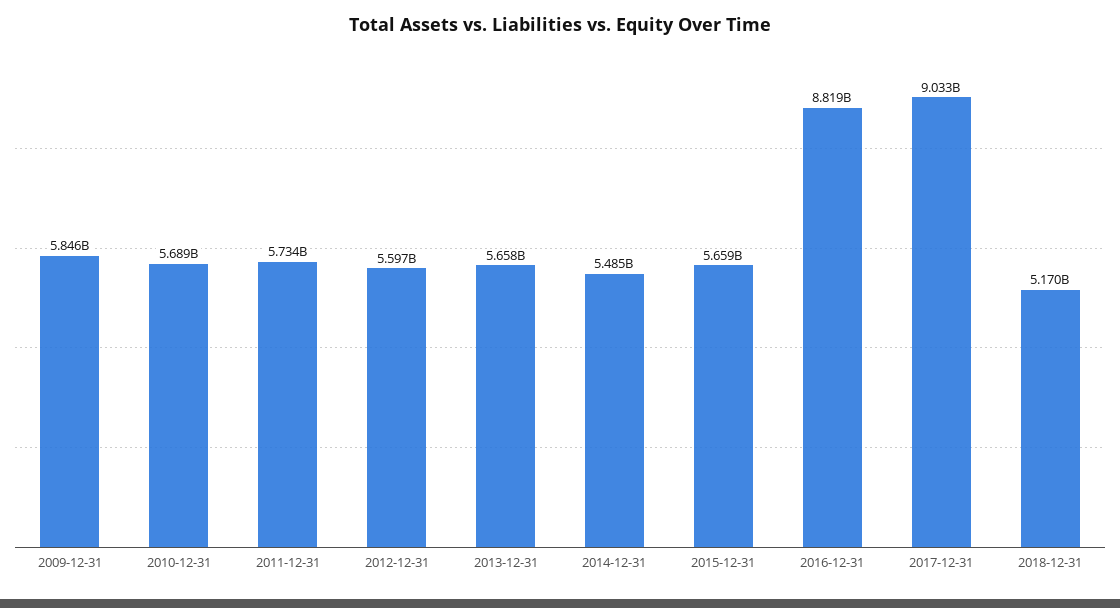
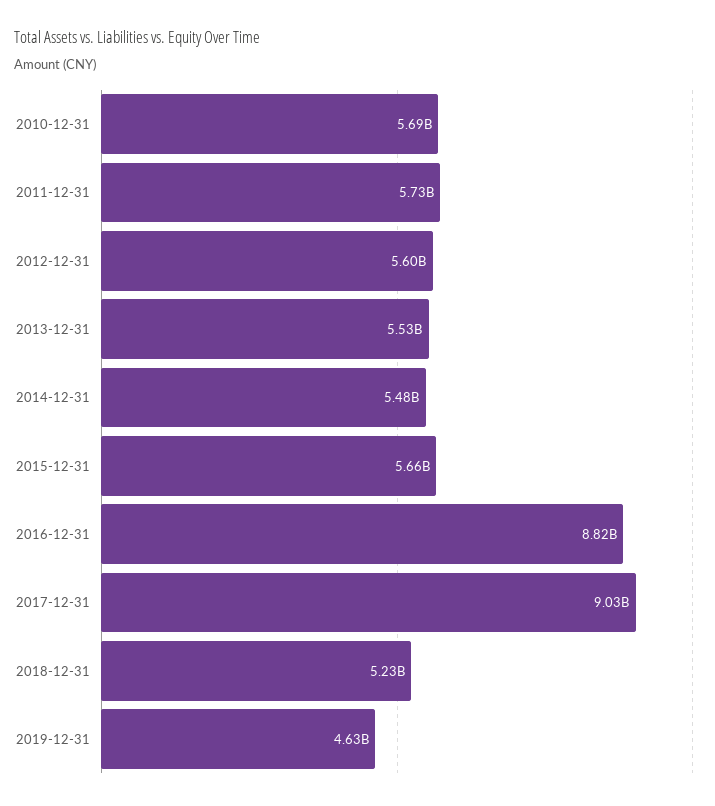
2009-12-31: 5846000000 -> none
2013-12-31: 5658000000 -> 5530000000
2018-12-31: 5170000000 -> 5230000000
2019-12-31: none -> 4630000000

